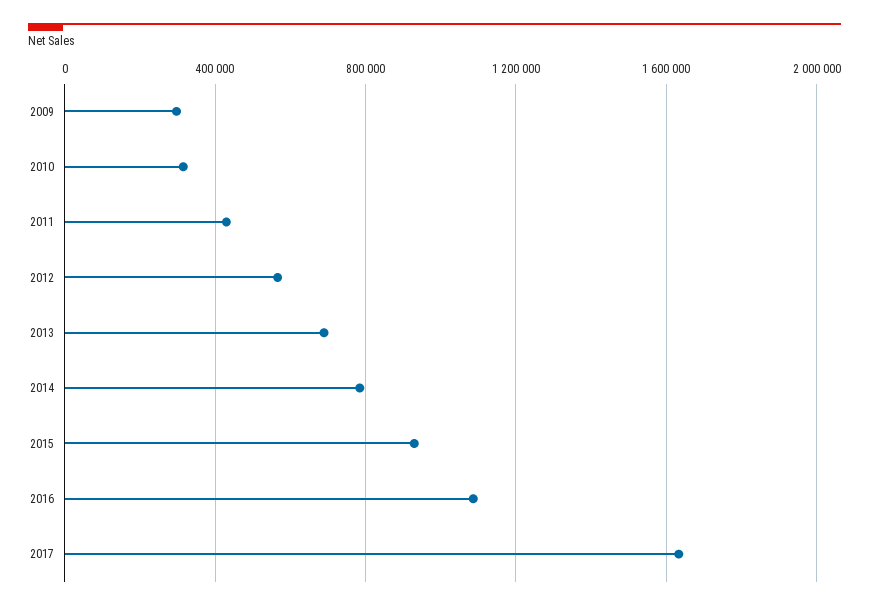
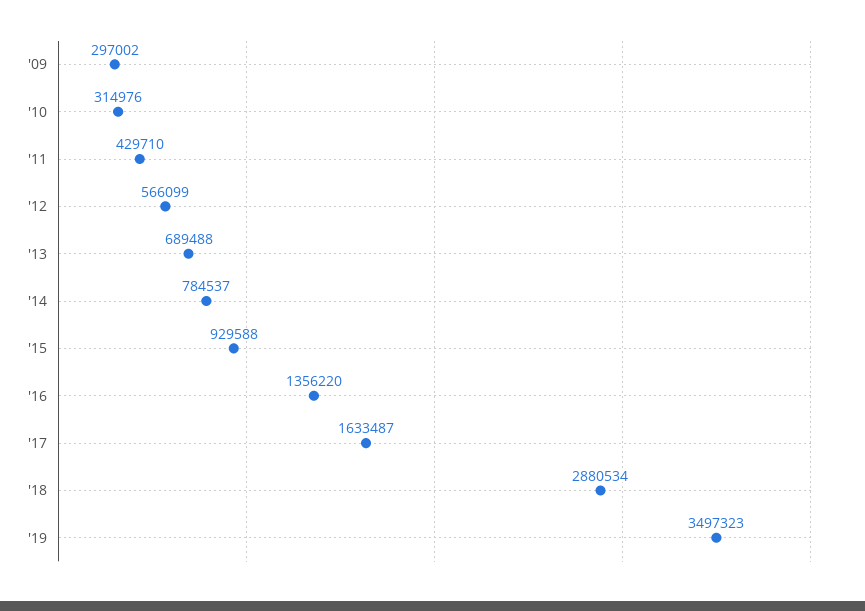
2016: 1100000 -> 1356220
'18: none -> 2880534
'19: none -> 3497323

